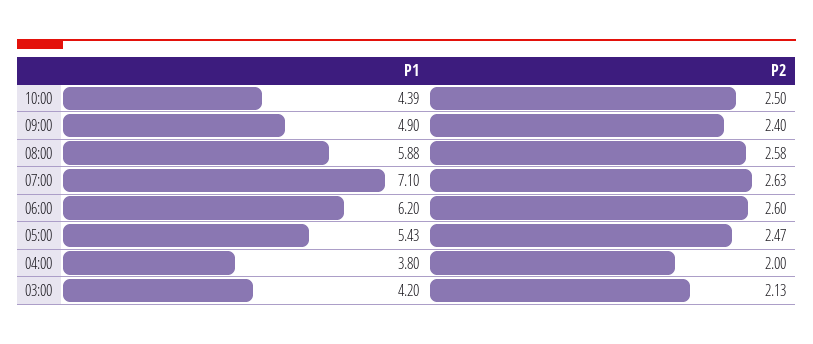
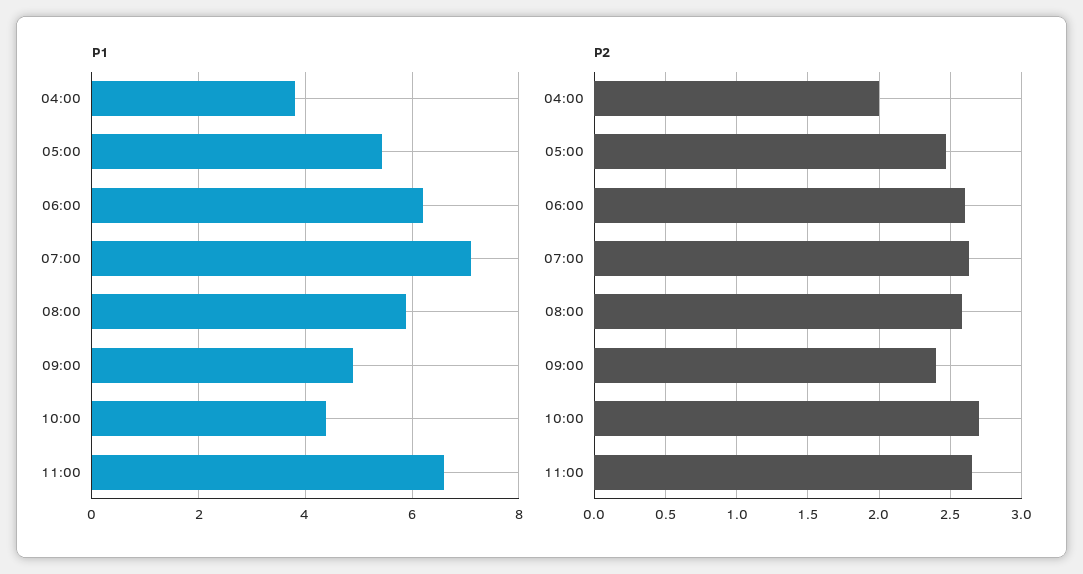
P2, 10:00: 2.5 -> 2.7
P1, 03:00: 4.2 -> none
P2, 03:00: 2.13 -> none
P1, 11:00: none -> 6.6
P2, 11:00: none -> 2.65

